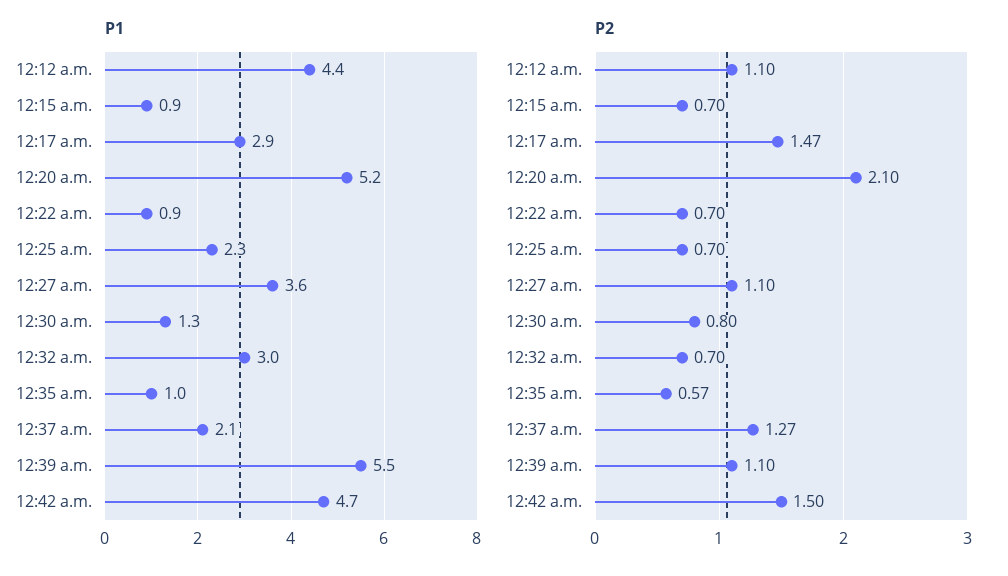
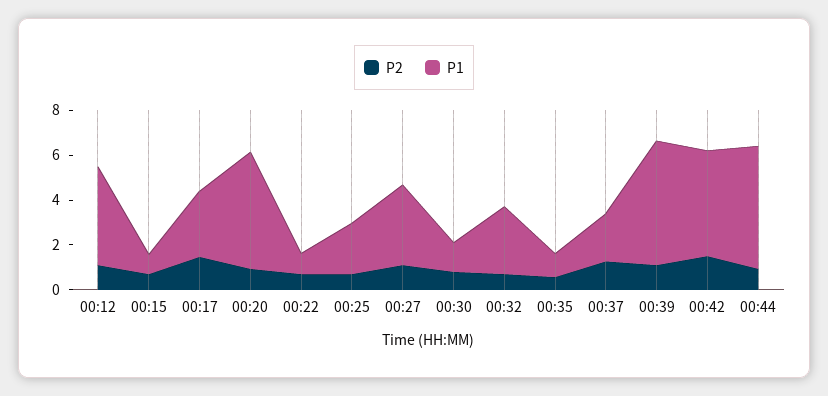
P2, 12:20 a.m.: 2.1 -> 1
P2, 00:44: none -> 1
P1, 00:44: none -> 5.5

